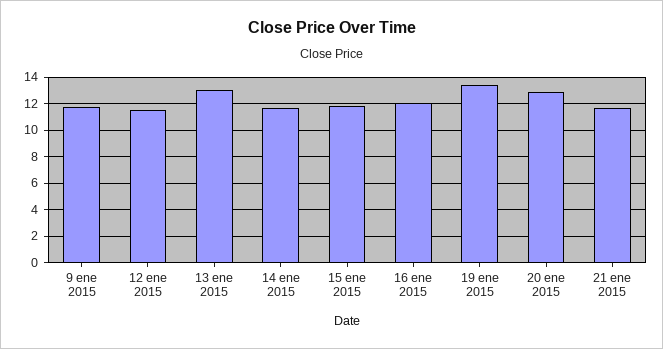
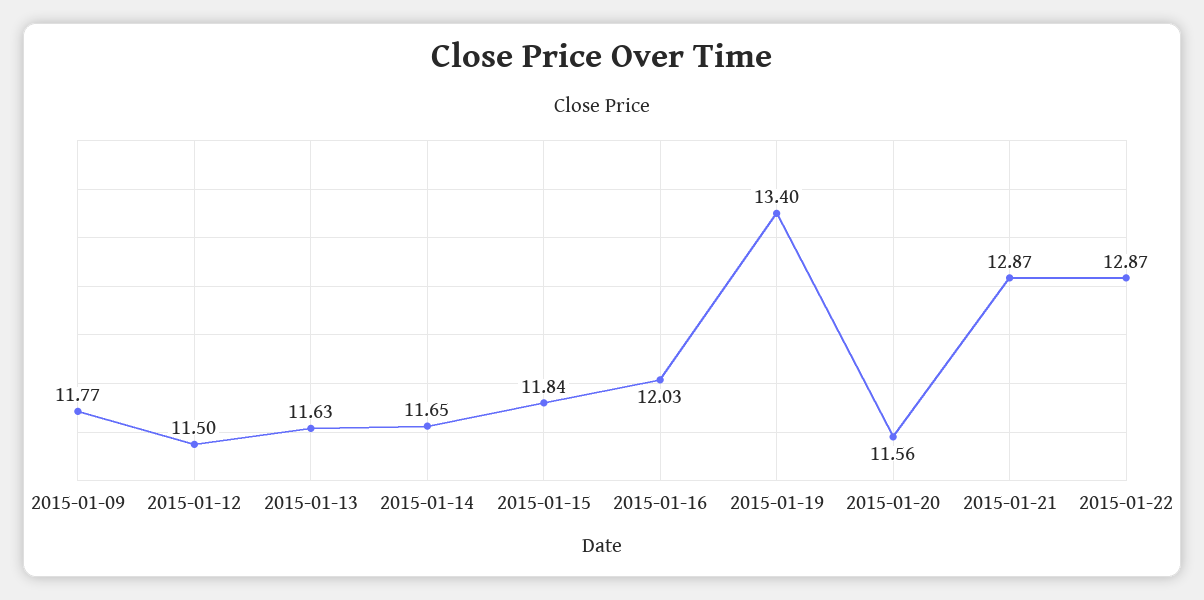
13 ene 2015: 13 -> 11.63
20 ene 2015: 13 -> 11.56
21 ene 2015: 11.5 -> 12.87
2015-01-22: none -> 12.87

